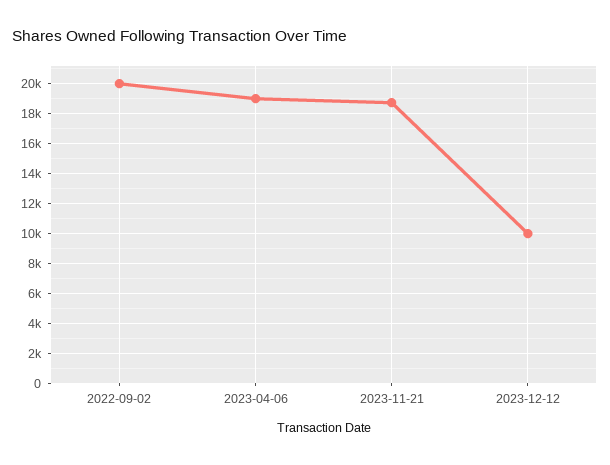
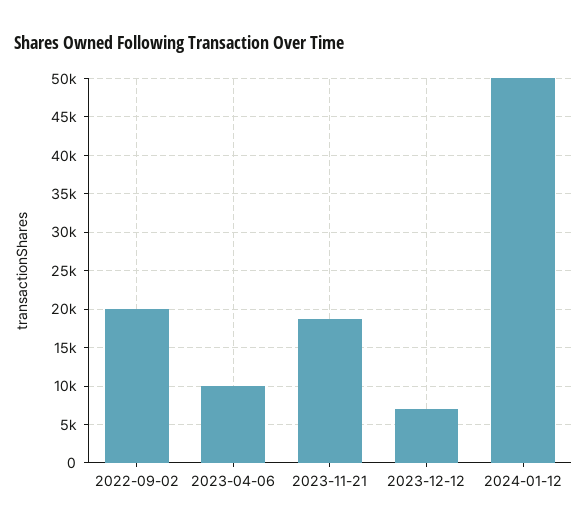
2023-04-06: 19000 -> 10000
2023-12-12: 10000 -> 7000
2024-01-12: none -> 50000

